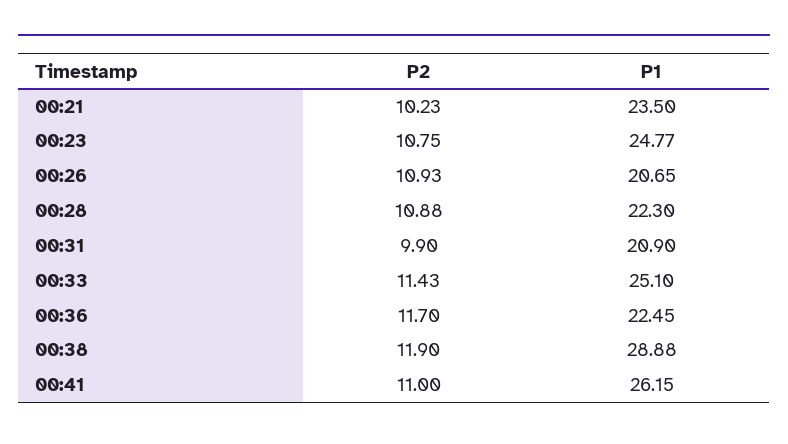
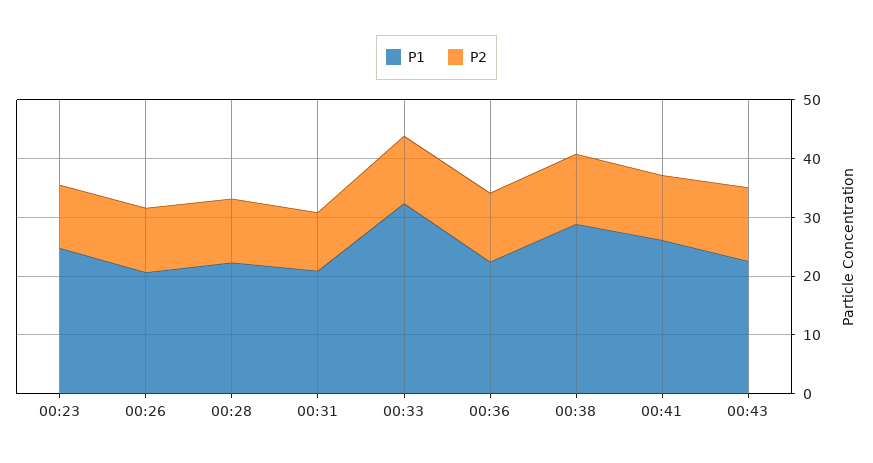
P2, 00:21: 10.23 -> none
P1, 00:21: 23.5 -> none
P1, 00:33: 25.1 -> 32
P1, 00:43: none -> 22
P2, 00:43: none -> 12

